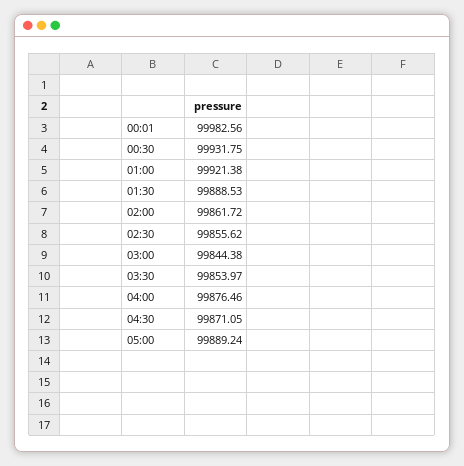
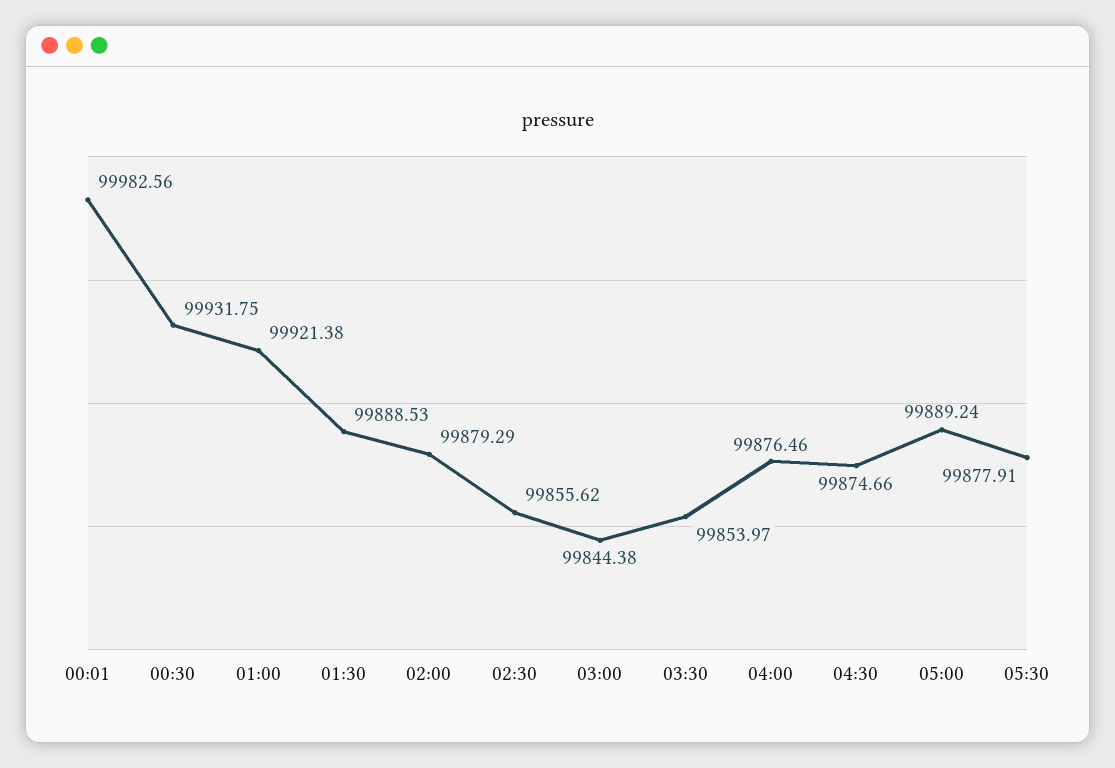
02:00: 99861.72 -> 99879.29
04:30: 99871.05 -> 99874.66
05:30: none -> 99877.91

